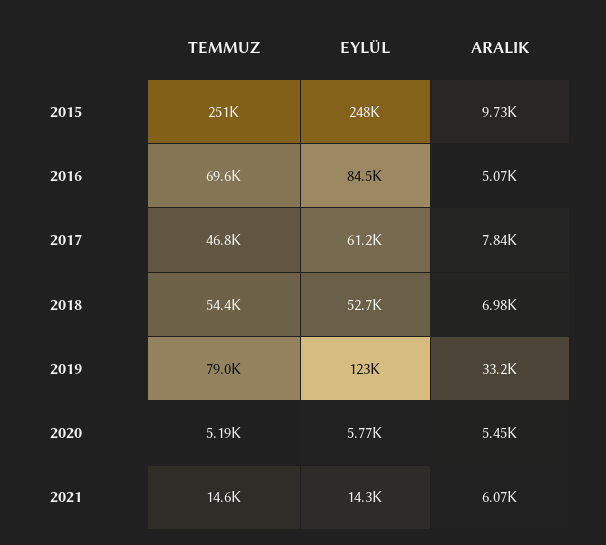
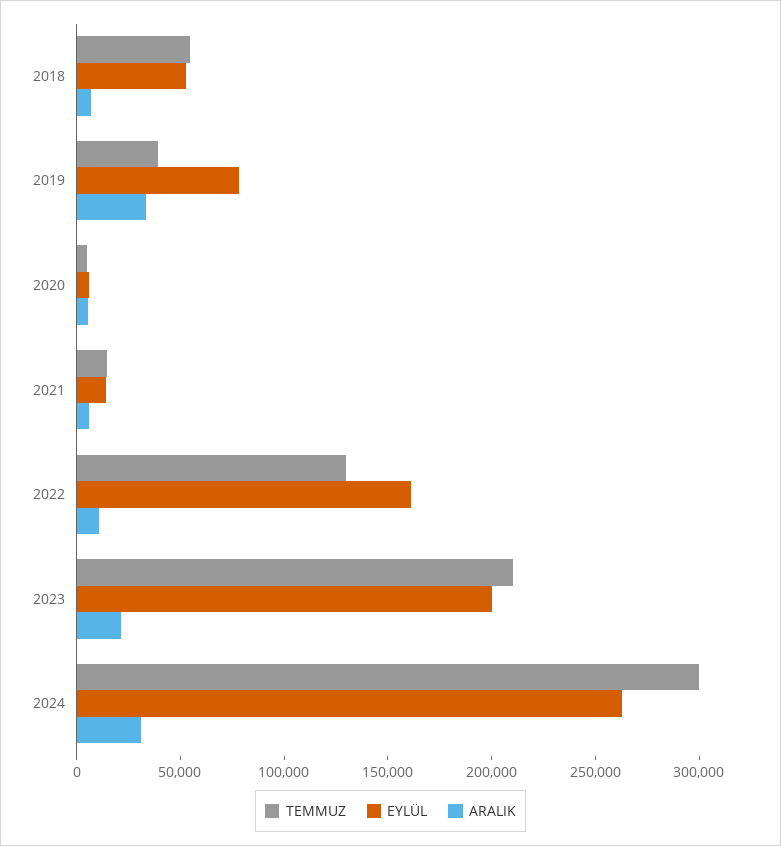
TEMMUZ, 2015: 251000 -> none
EYLÜL, 2015: 248000 -> none
ARALIK, 2015: 9730 -> none
TEMMUZ, 2016: 69600 -> none
EYLÜL, 2016: 84500 -> none
ARALIK, 2016: 5070 -> none
TEMMUZ, 2017: 46800 -> none
EYLÜL, 2017: 61200 -> none
ARALIK, 2017: 7840 -> none
TEMMUZ, 2019: 79000 -> 40000
EYLÜL, 2019: 123000 -> 80000
TEMMUZ, 2022: none -> 130000
EYLÜL, 2022: none -> 160000
ARALIK, 2022: none -> 10000
TEMMUZ, 2023: none -> 210000
EYLÜL, 2023: none -> 200000
ARALIK, 2023: none -> 20000
TEMMUZ, 2024: none -> 300000
EYLÜL, 2024: none -> 260000
ARALIK, 2024: none -> 30000

